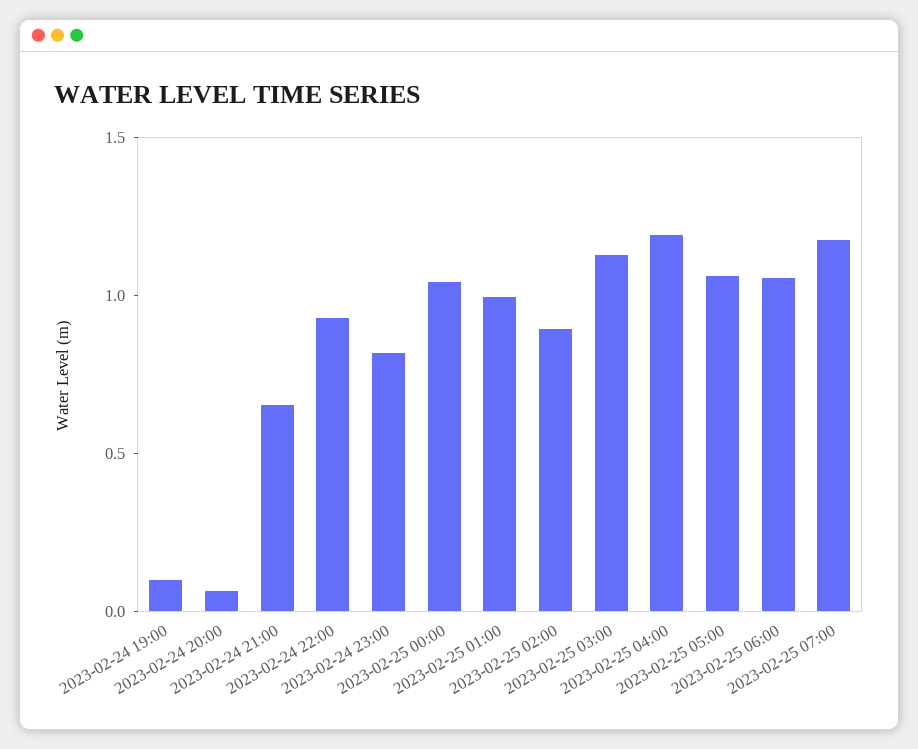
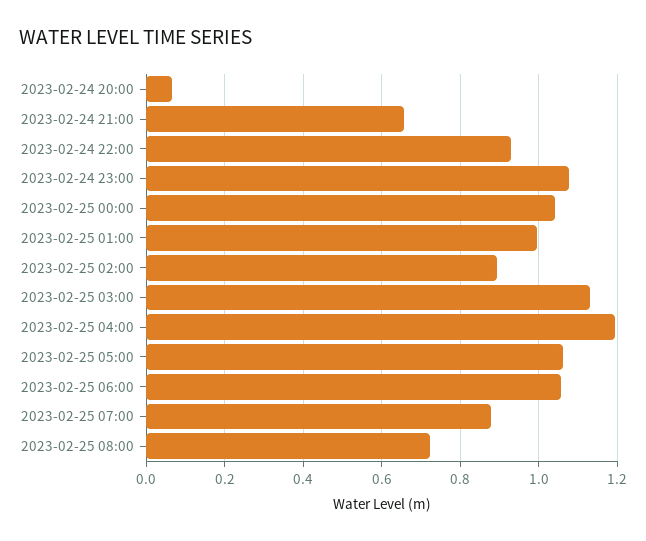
2023-02-24 19:00: 0.1 -> none
2023-02-24 23:00: 0.8 -> 1.08
2023-02-25 07:00: 1.2 -> 0.88
2023-02-25 08:00: none -> 0.72

